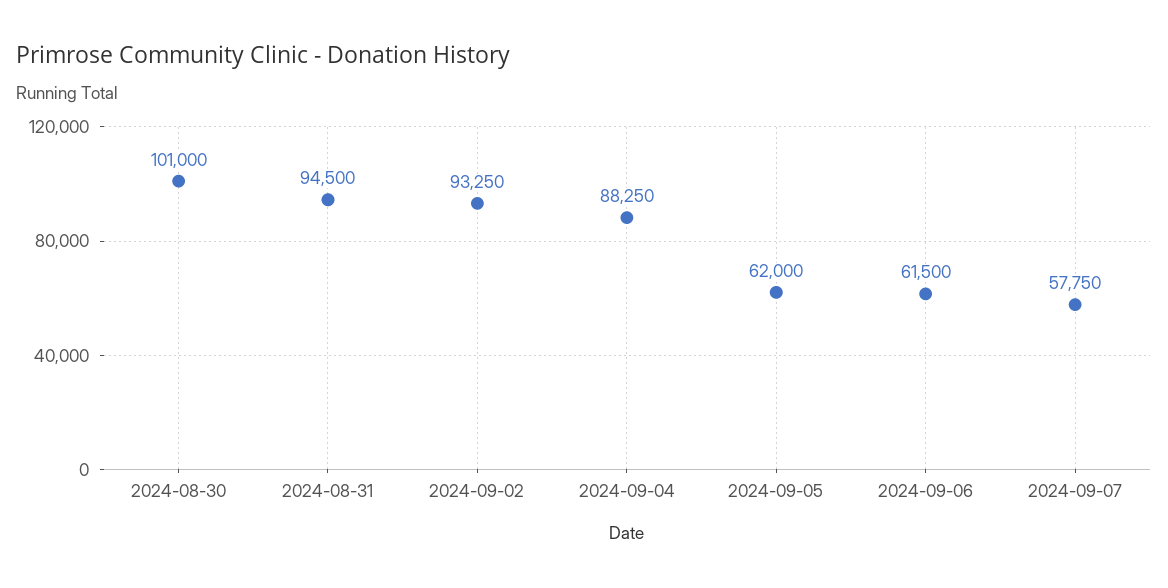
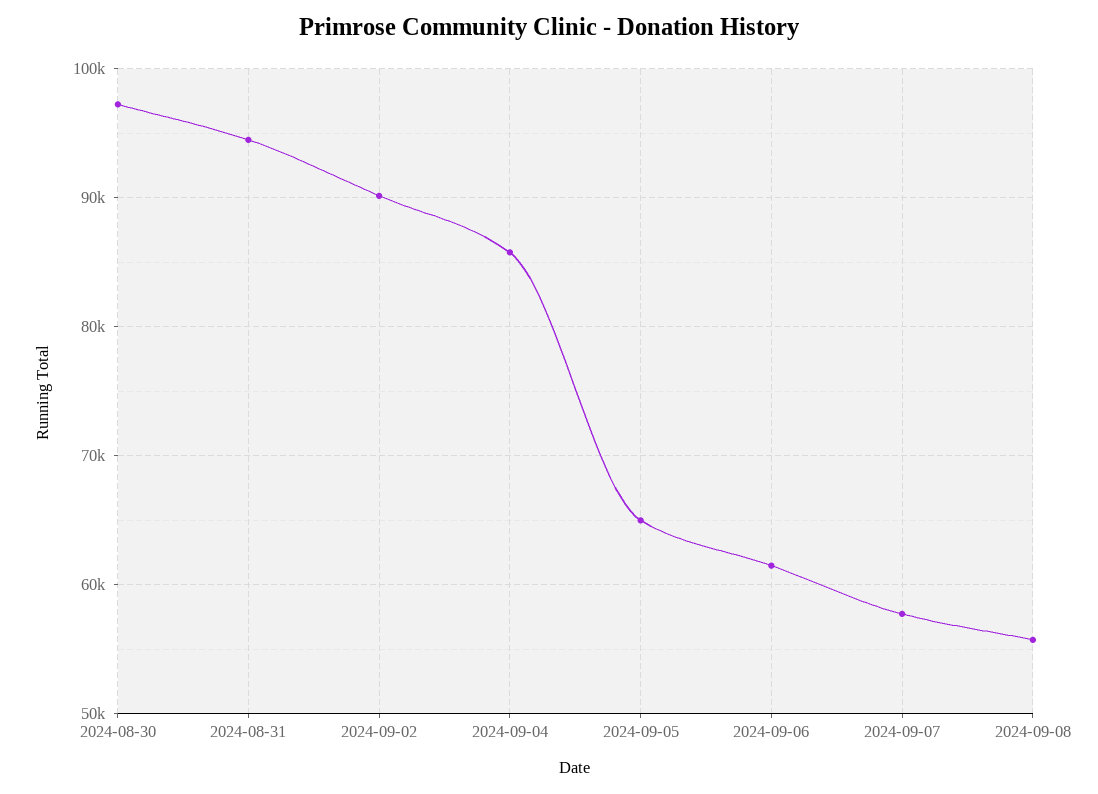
2024-08-30: 101000 -> 97000
2024-09-02: 93250 -> 90000
2024-09-04: 88250 -> 86000
2024-09-05: 62000 -> 65000
2024-09-08: none -> 56000

